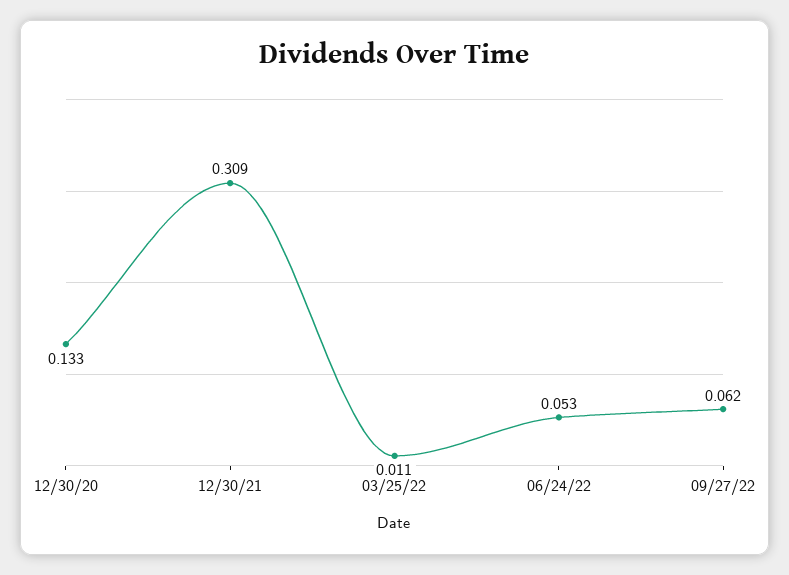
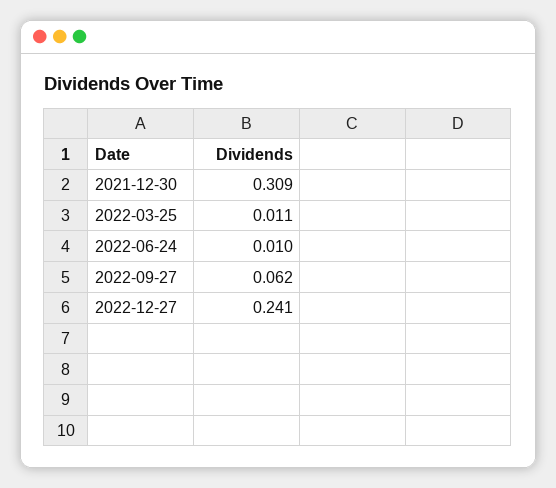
12/30/20: 0.133 -> none
06/24/22: 0.053 -> 0.01
2022-12-27: none -> 0.241

